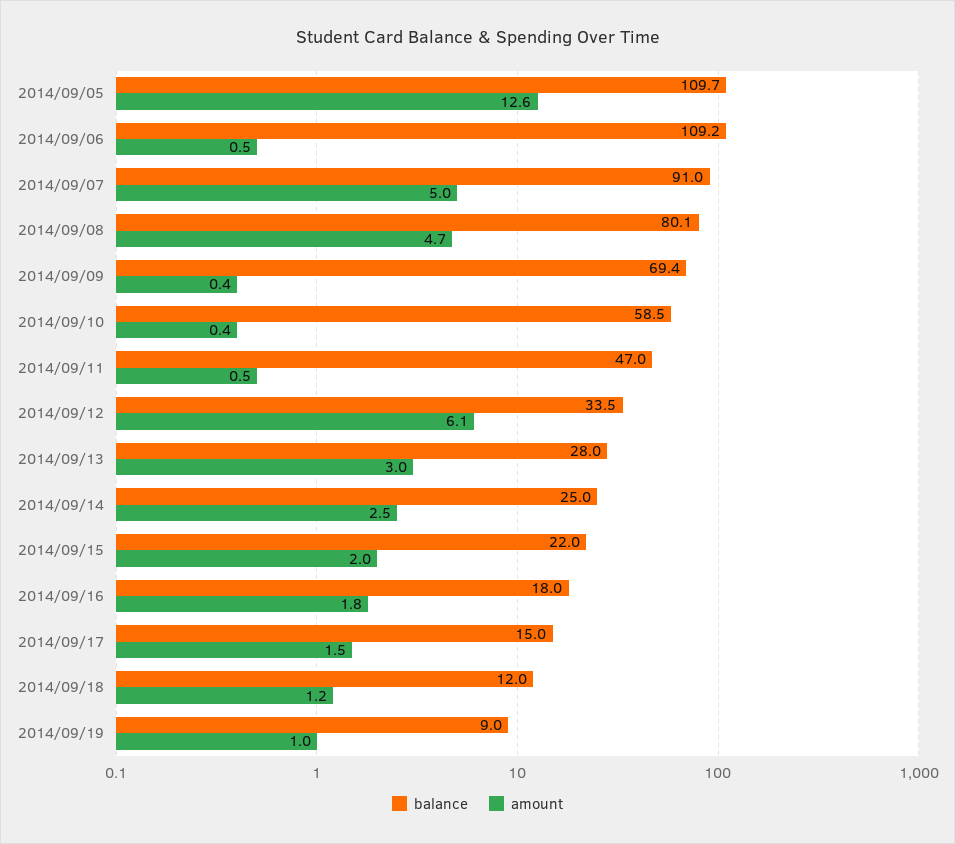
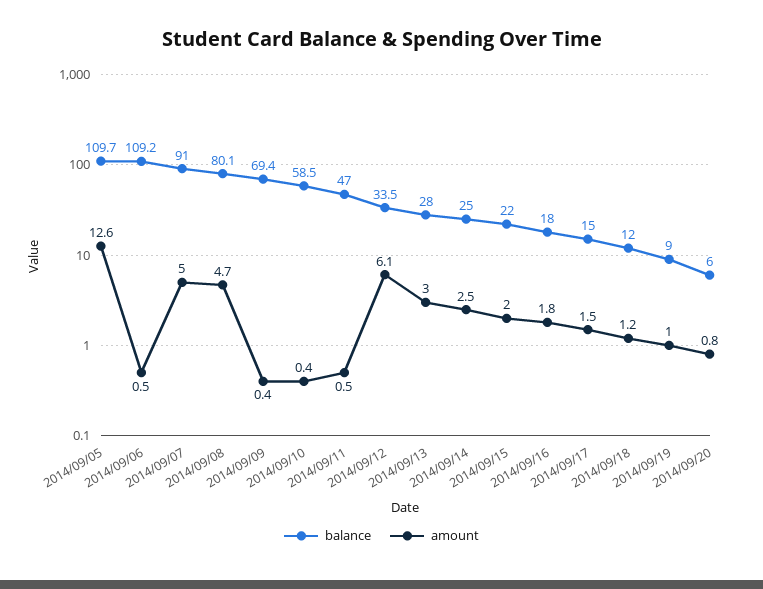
balance, 2014/09/20: none -> 6
amount, 2014/09/20: none -> 0.8

